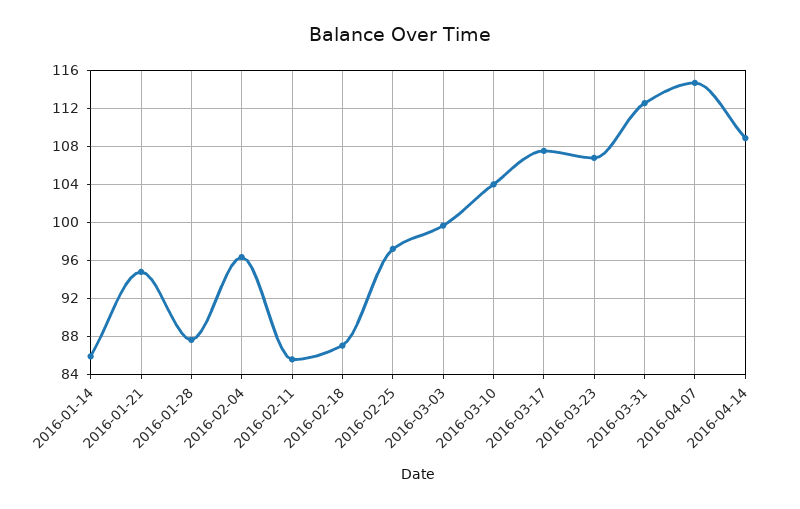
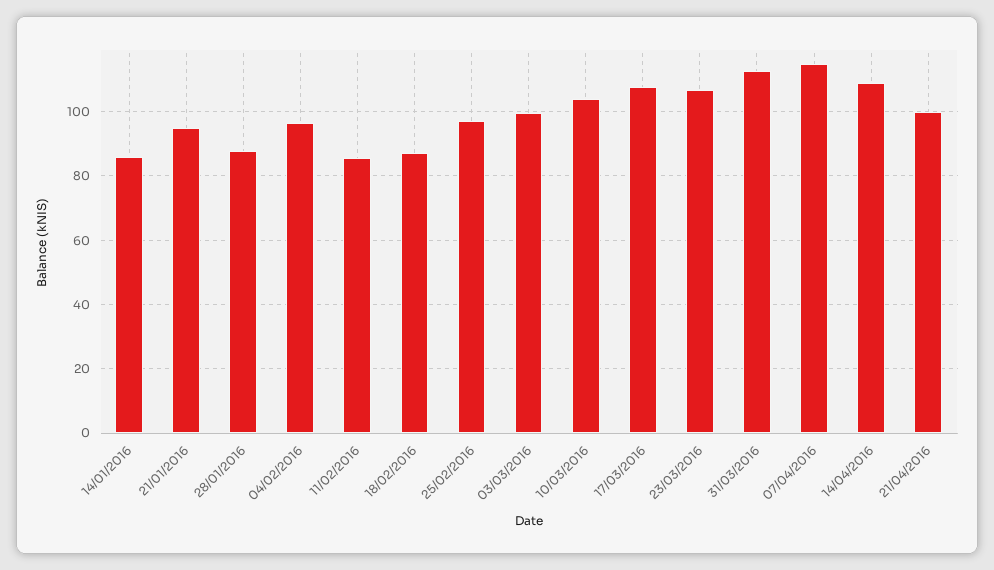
21/04/2016: none -> 100

